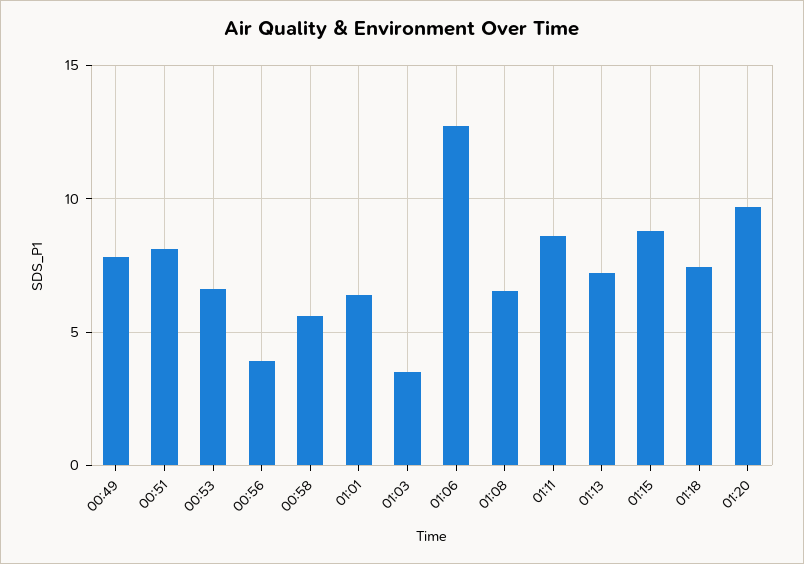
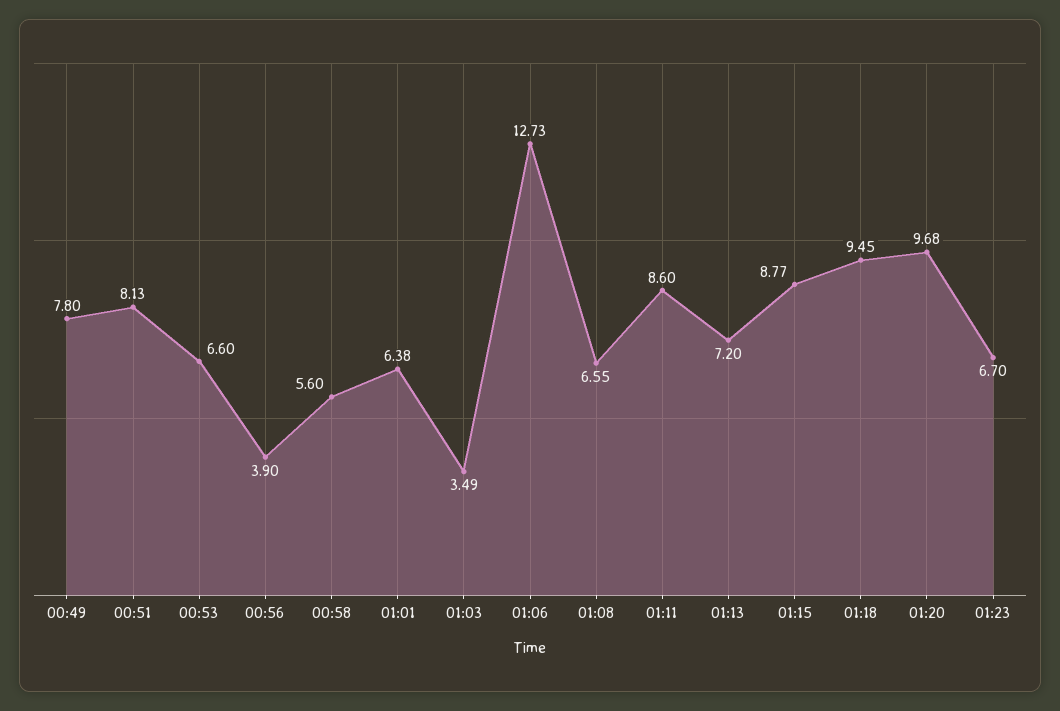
01:18: 7.5 -> 9.45
01:23: none -> 6.7

